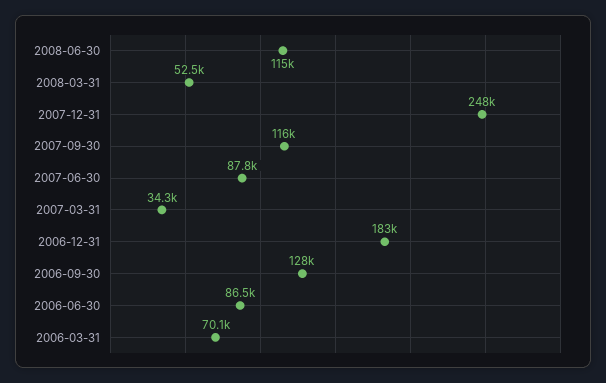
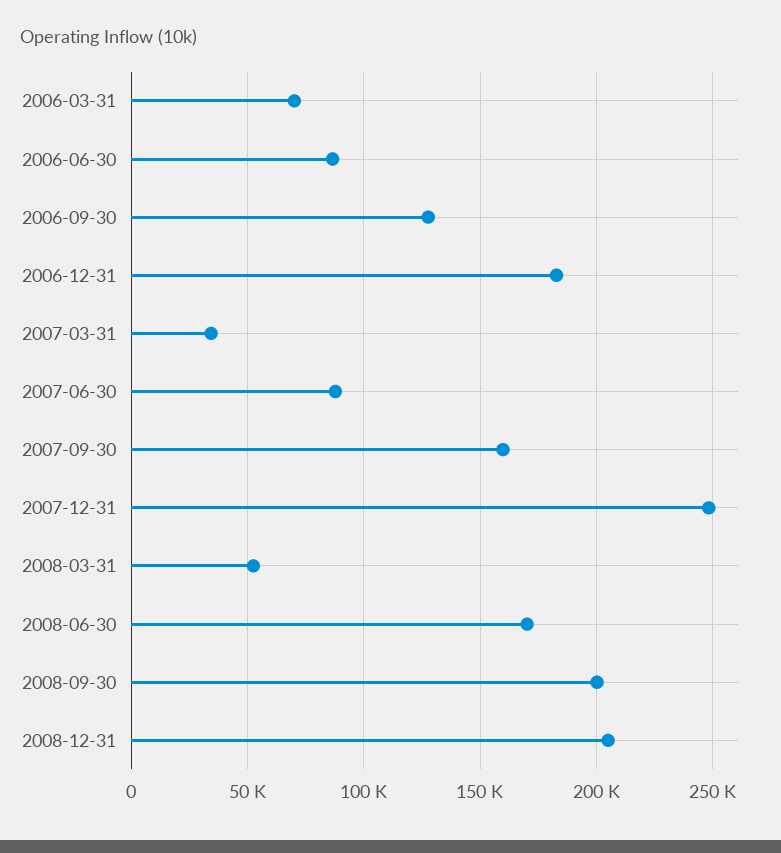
2008-06-30: 115000 -> 170000
2007-09-30: 116000 -> 160000
2008-09-30: none -> 200000
2008-12-31: none -> 205000

